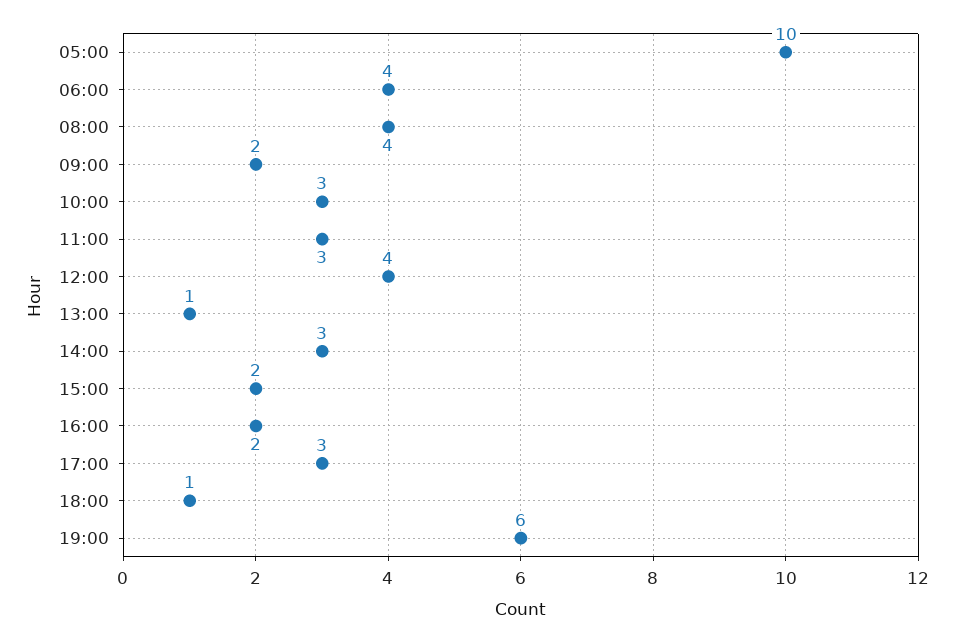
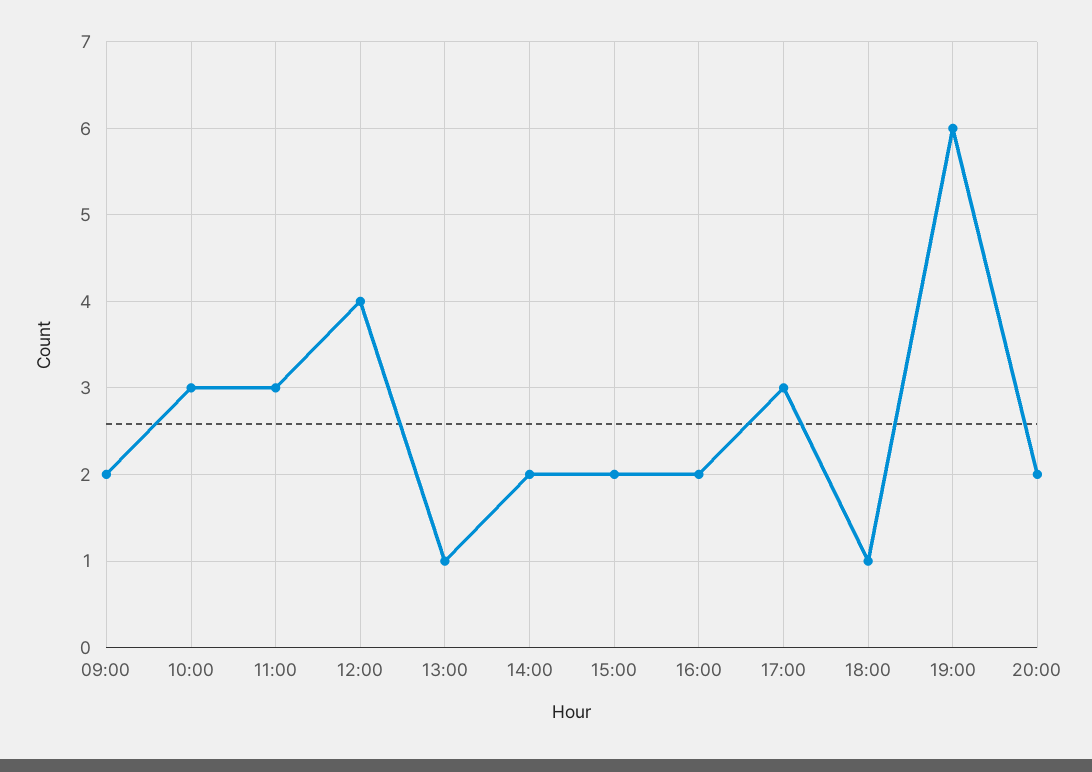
05:00: 10 -> none
06:00: 4 -> none
08:00: 4 -> none
14:00: 3 -> 2
20:00: none -> 2

